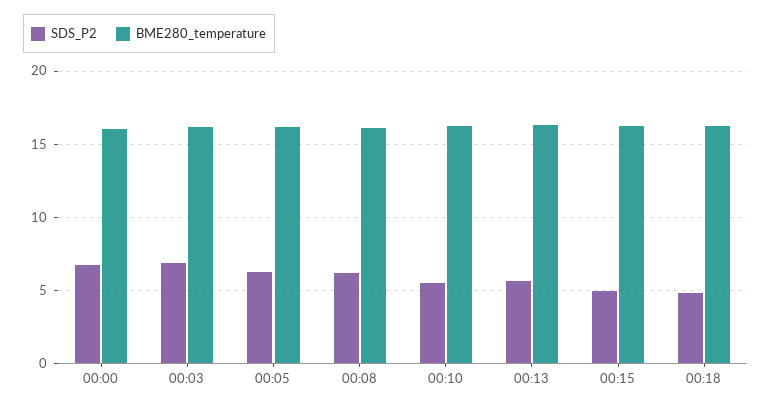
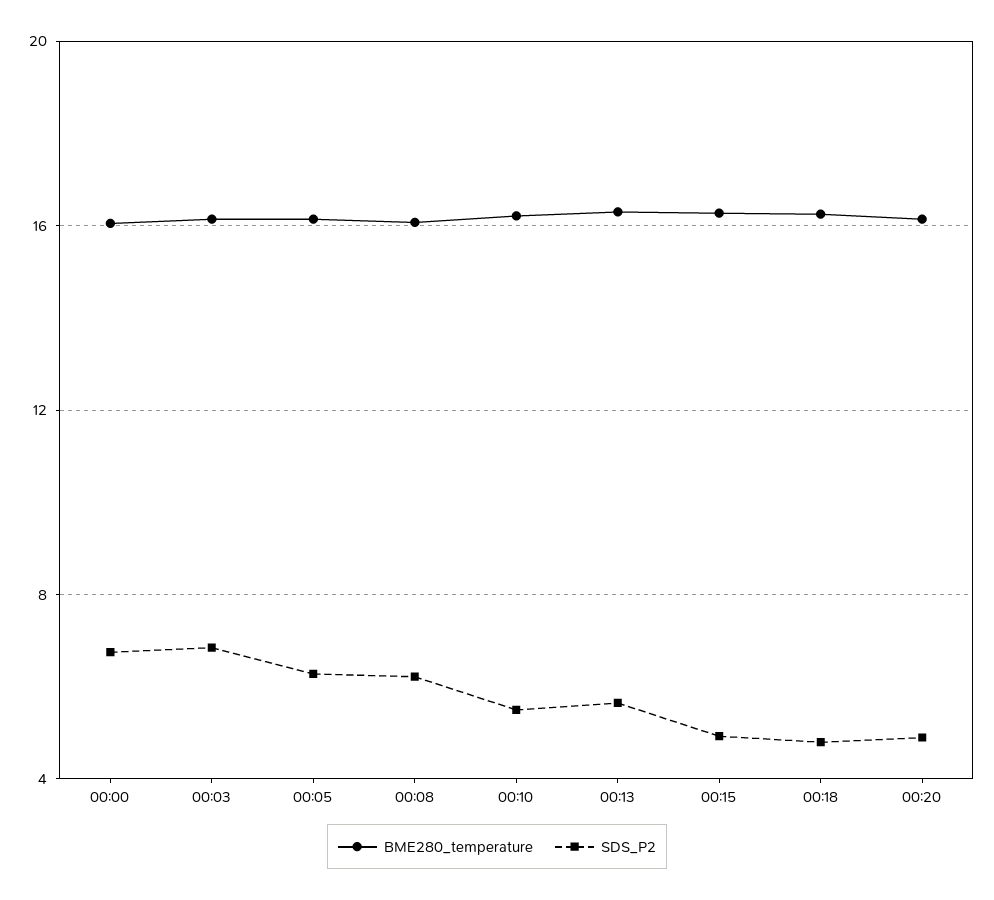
BME280_temperature, 00:20: none -> 16
SDS_P2, 00:20: none -> 5

